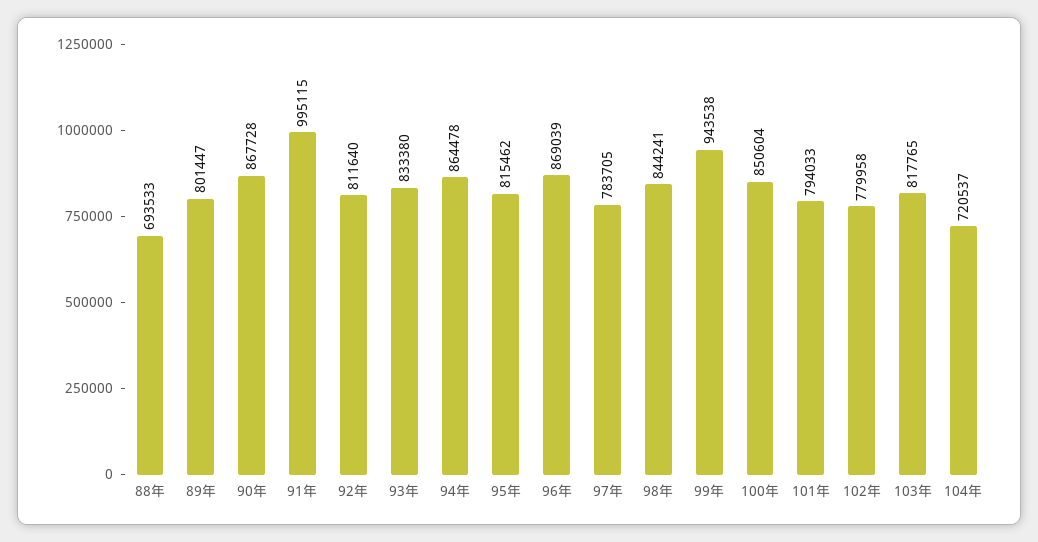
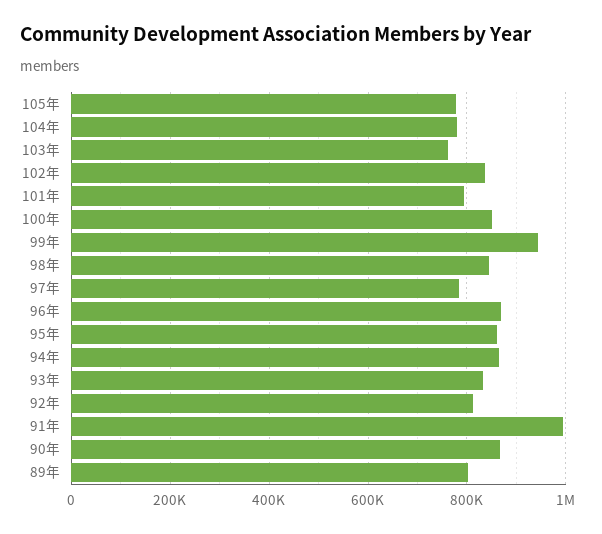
88年: 693533 -> none
95年: 815462 -> 860000
102年: 779958 -> 840000
103年: 817765 -> 760000
104年: 720537 -> 780000
105年: none -> 780000

